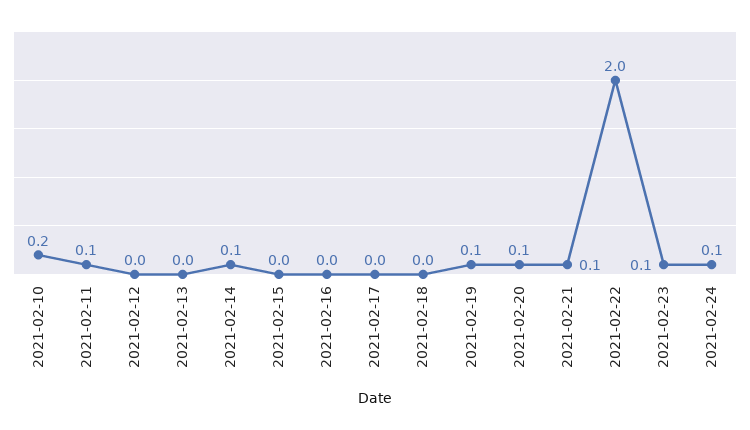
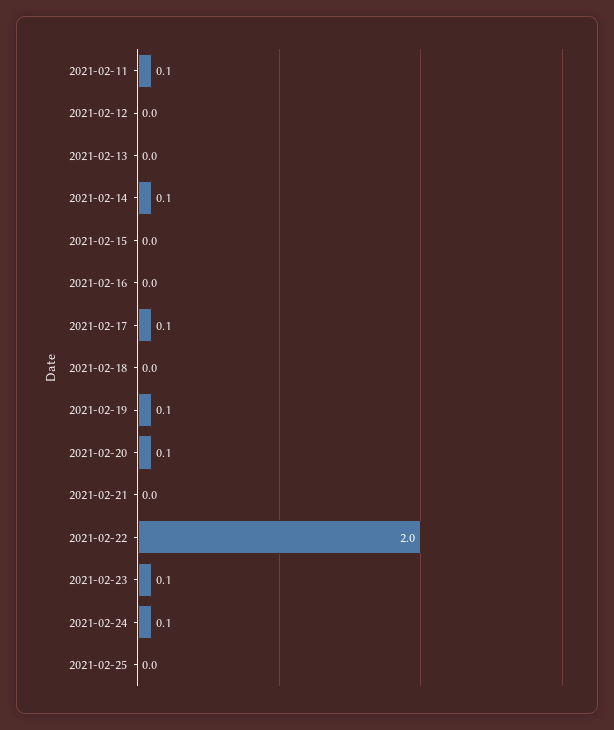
2021-02-10: 0.2 -> none
2021-02-17: 0 -> 0.1
2021-02-21: 0.1 -> 0
2021-02-25: none -> 0

